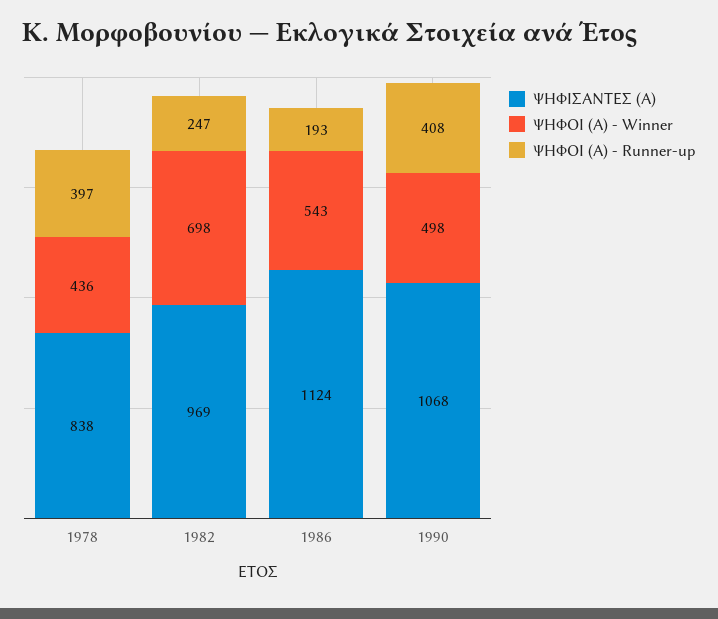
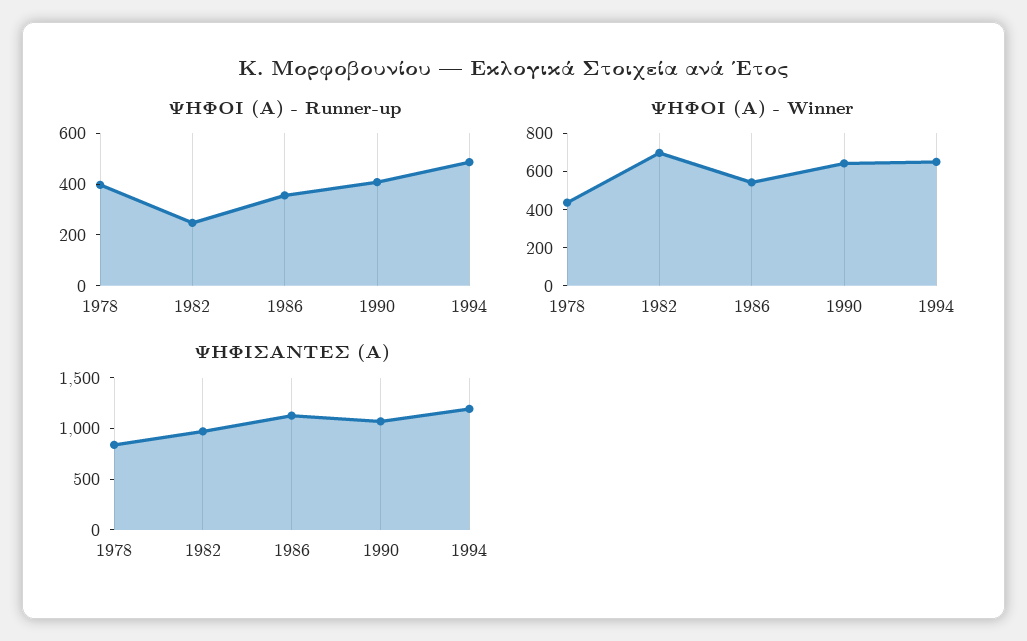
ΨΗΦΟΙ (Α) - Runner-up, 1986: 193 -> 350
ΨΗΦΟΙ (Α) - Winner, 1990: 498 -> 650
ΨΗΦΟΙ (Α) - Runner-up, 1994: none -> 500
ΨΗΦΟΙ (Α) - Winner, 1994: none -> 650
ΨΗΦΙΣΑΝΤΕΣ (Α), 1994: none -> 1200

